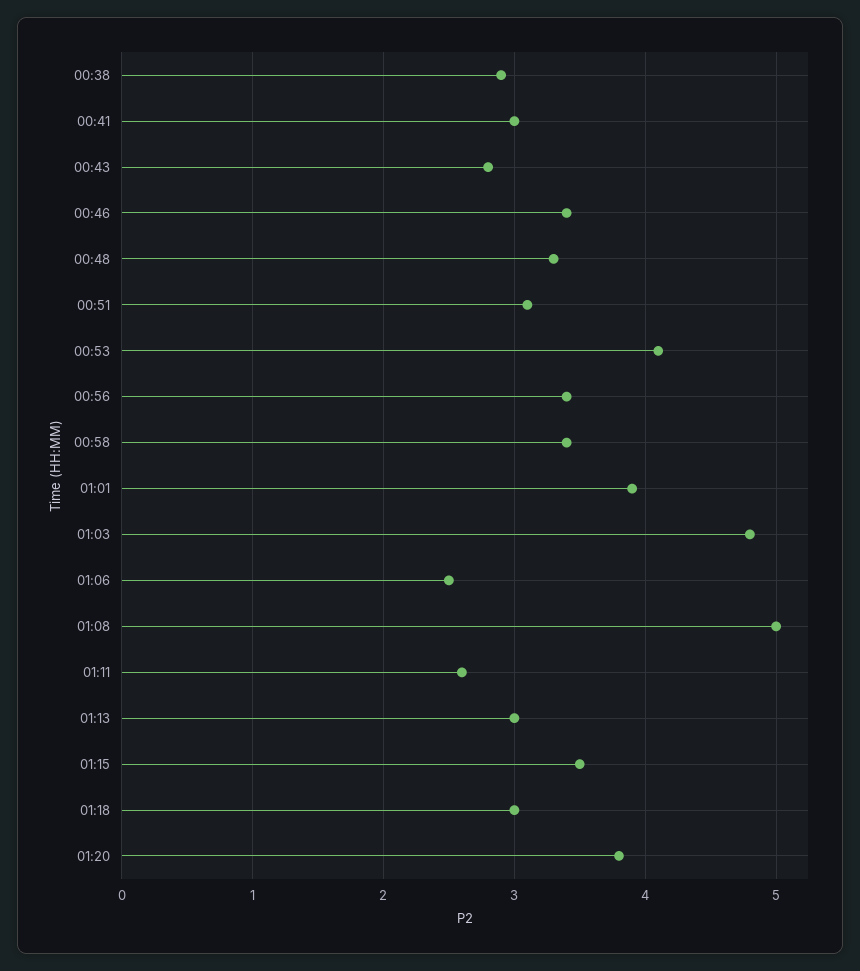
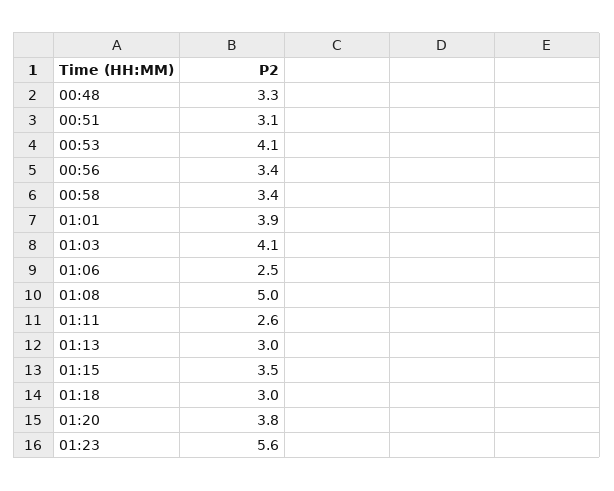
00:38: 2.9 -> none
00:41: 3 -> none
00:43: 2.8 -> none
00:46: 3.4 -> none
01:03: 4.8 -> 4.1
01:23: none -> 5.6

